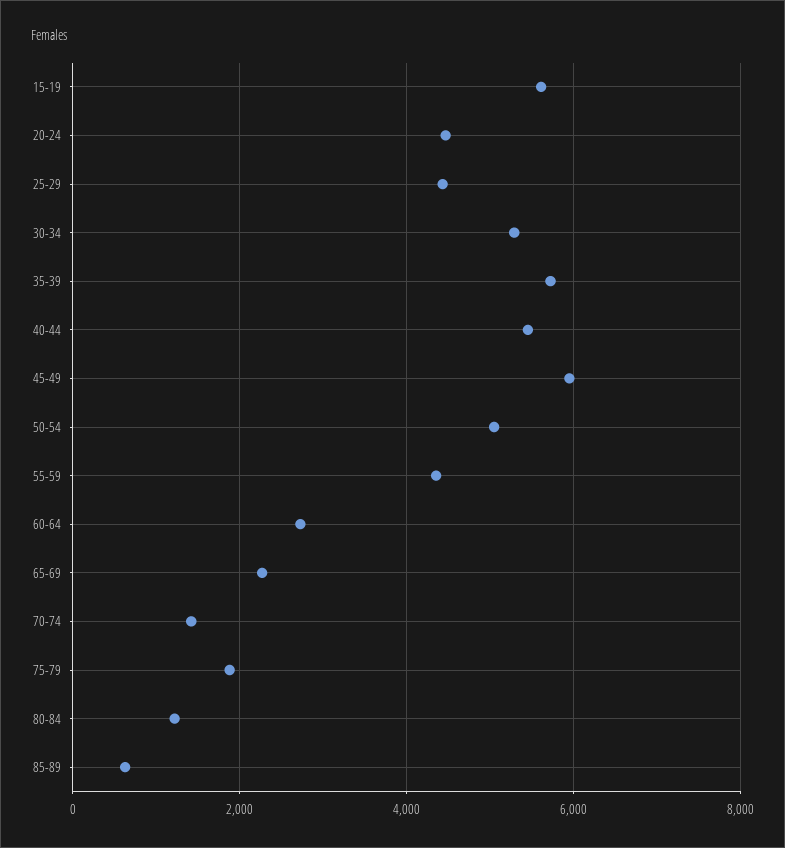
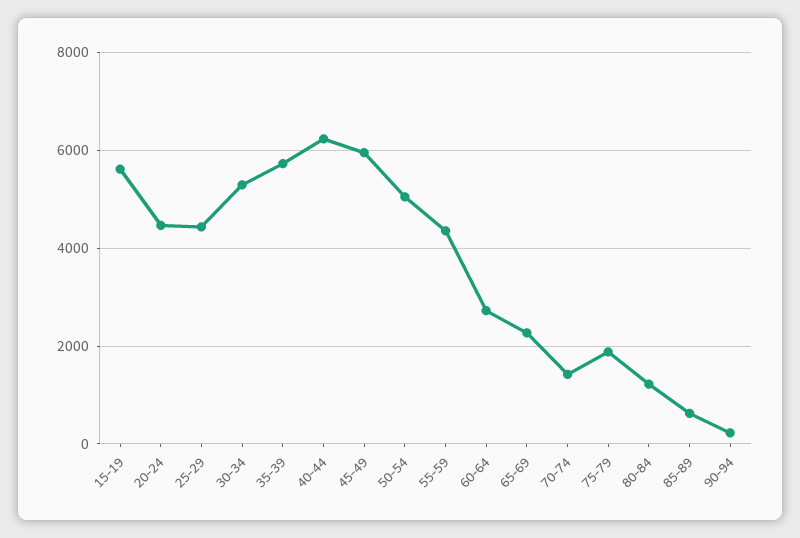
40-44: 5400 -> 6200
90-94: none -> 200

